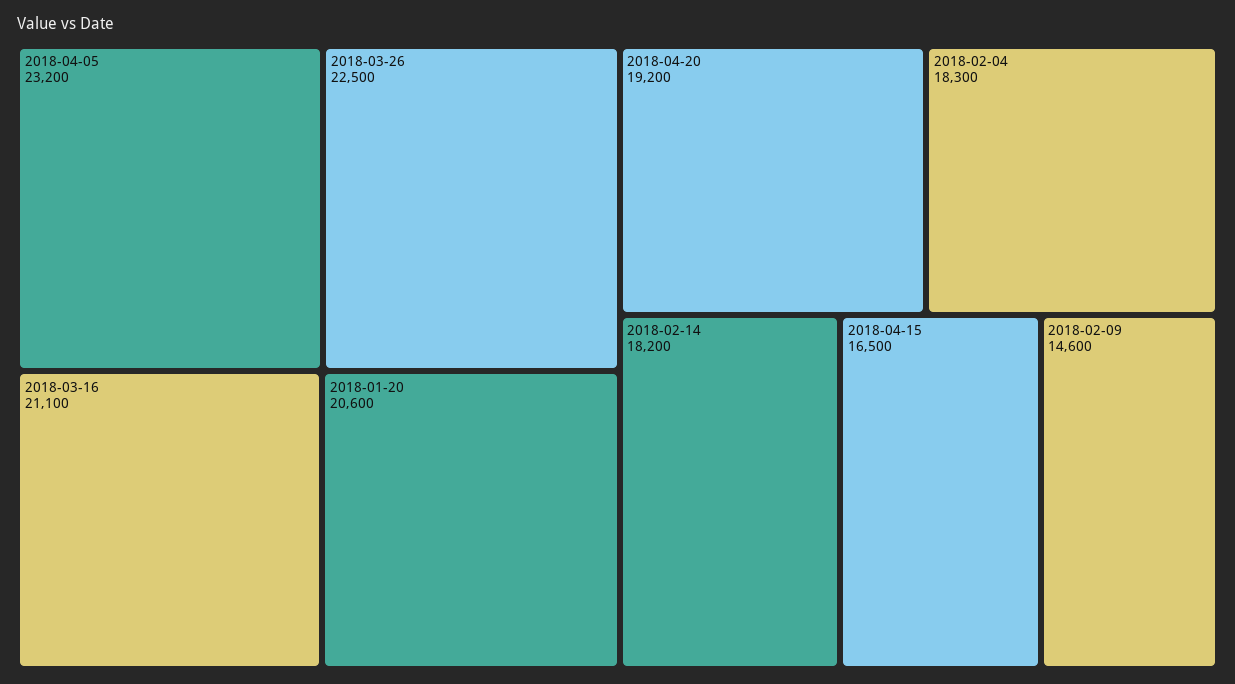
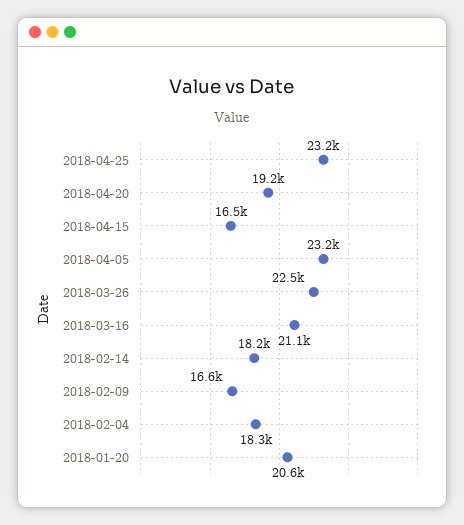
2018-02-09: 14600 -> 16600
2018-04-25: none -> 23200

